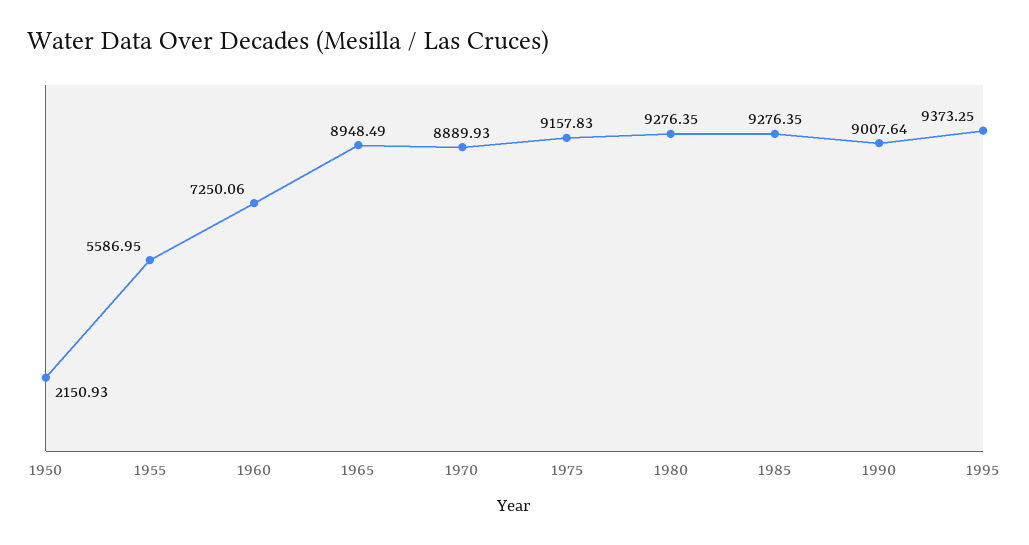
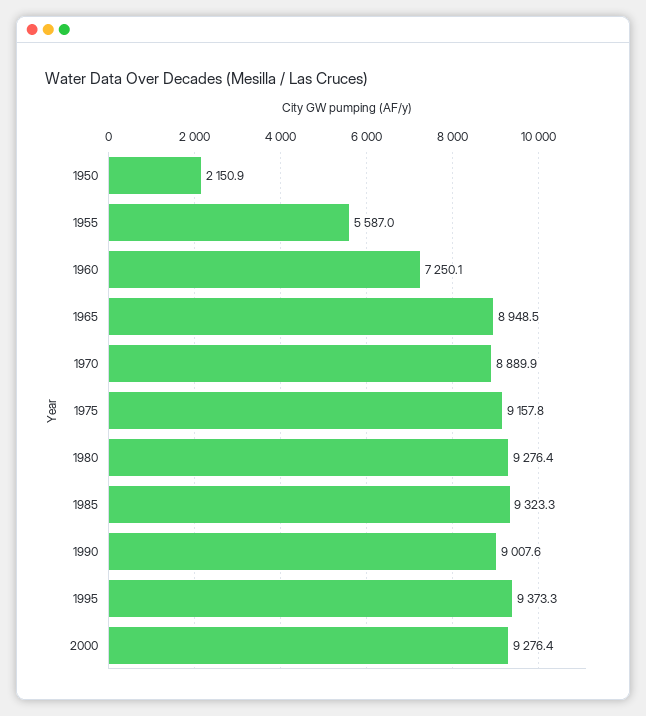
1985: 9276.35 -> 9323.3
2000: none -> 9276.4

